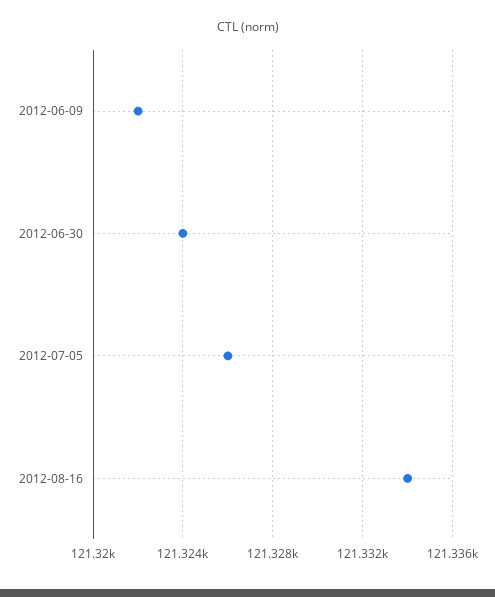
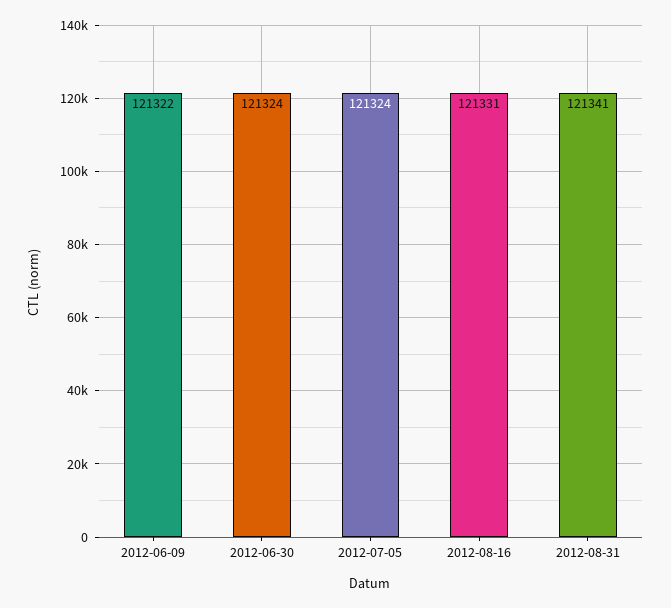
2012-07-05: 121326 -> 121324
2012-08-16: 121334 -> 121331
2012-08-31: none -> 121341

